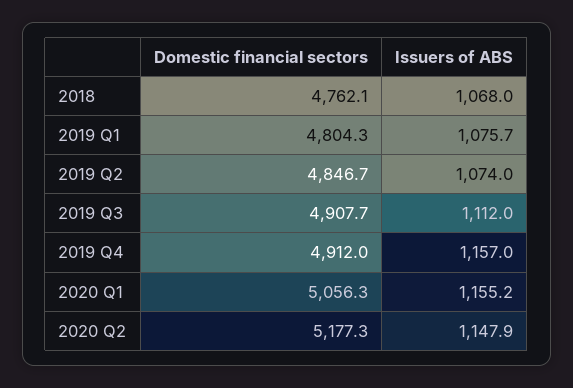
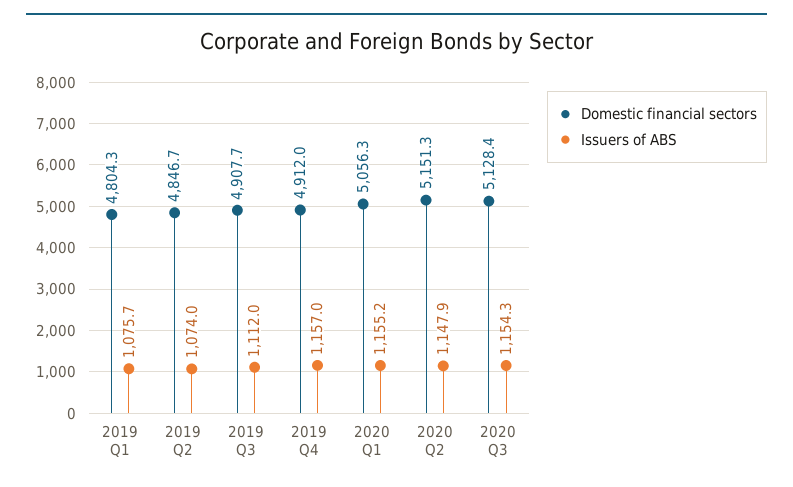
Domestic financial sectors, 2018: 4762.1 -> none
Issuers of ABS, 2018: 1068 -> none
Domestic financial sectors, 2020 Q2: 5177.3 -> 5151.3
Domestic financial sectors, 2020 Q3: none -> 5128.4
Issuers of ABS, 2020 Q3: none -> 1154.3

